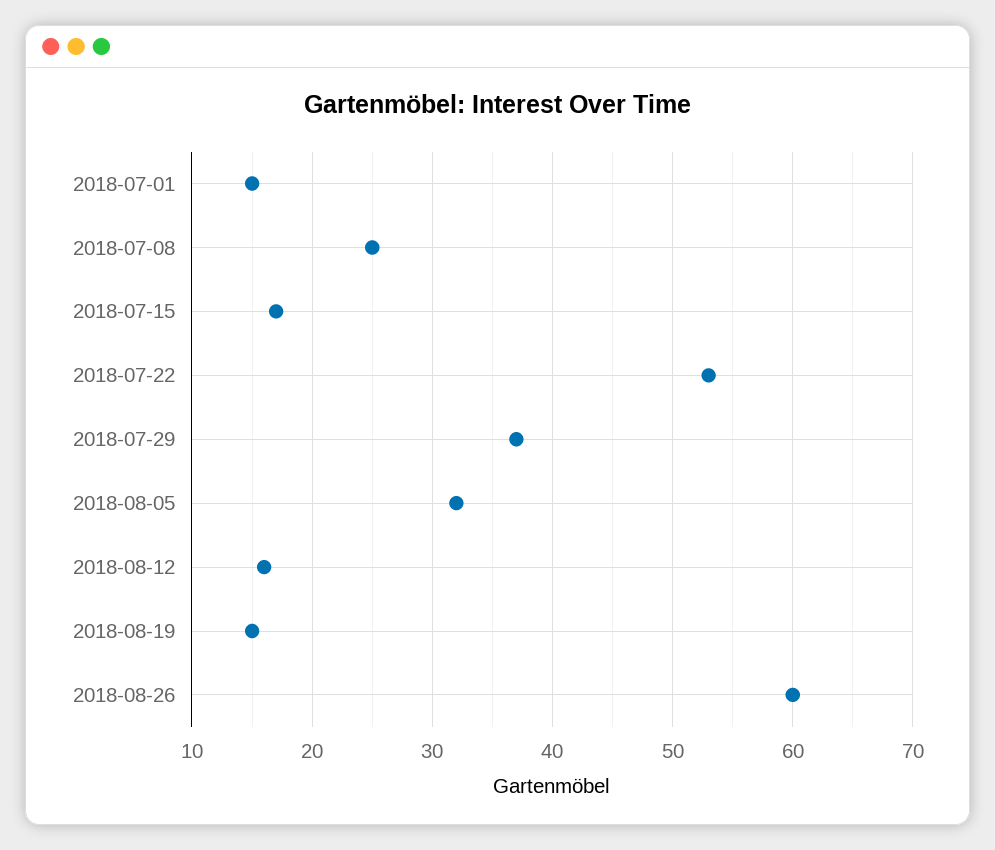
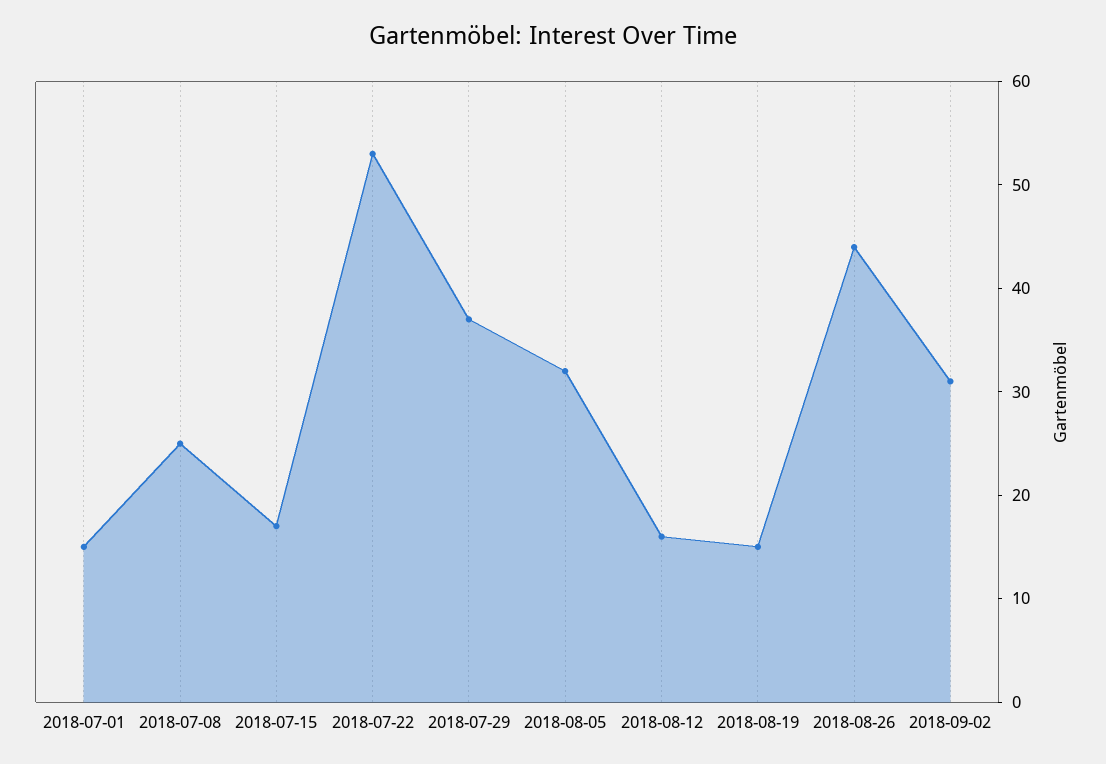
2018-08-26: 60 -> 44
2018-09-02: none -> 31

